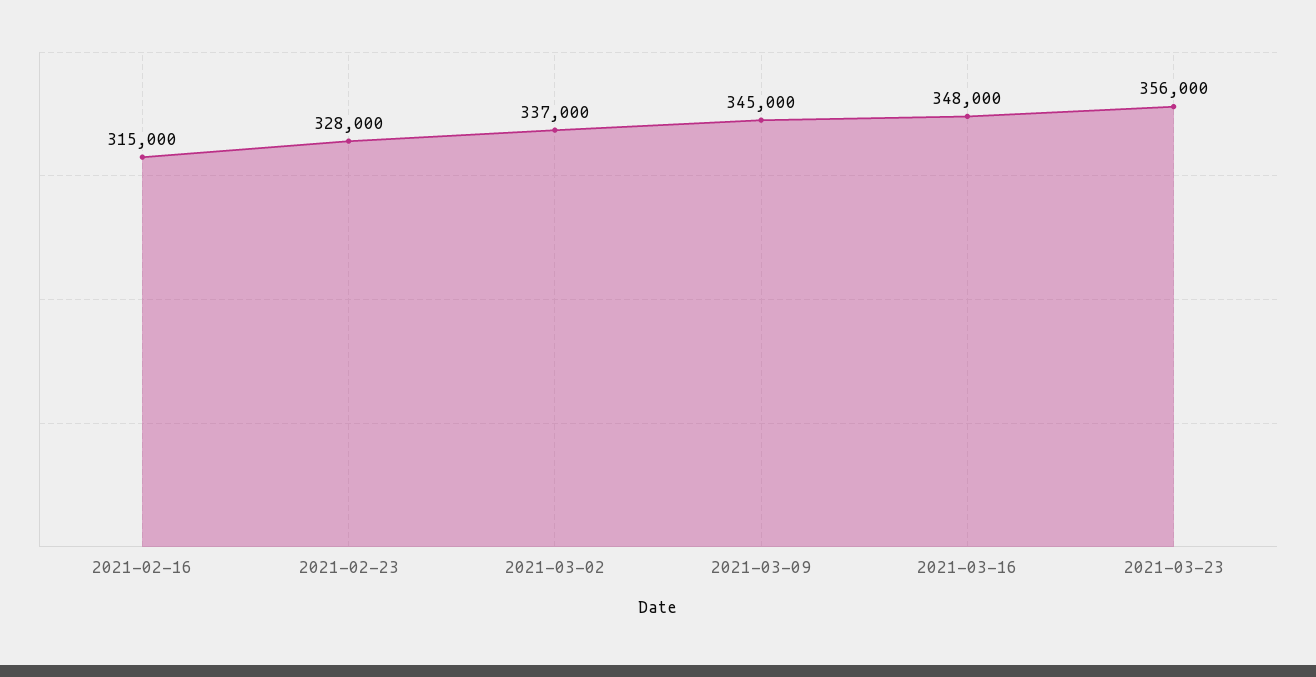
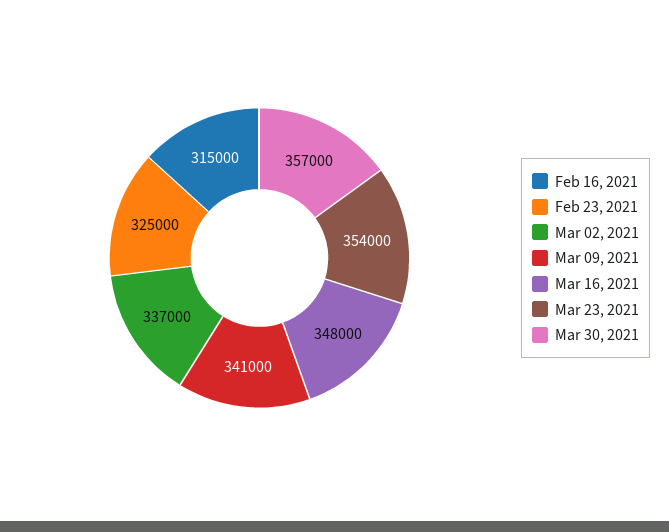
2021-02-23: 328000 -> 325000
2021-03-09: 345000 -> 341000
2021-03-23: 356000 -> 354000
Mar 30, 2021: none -> 357000

